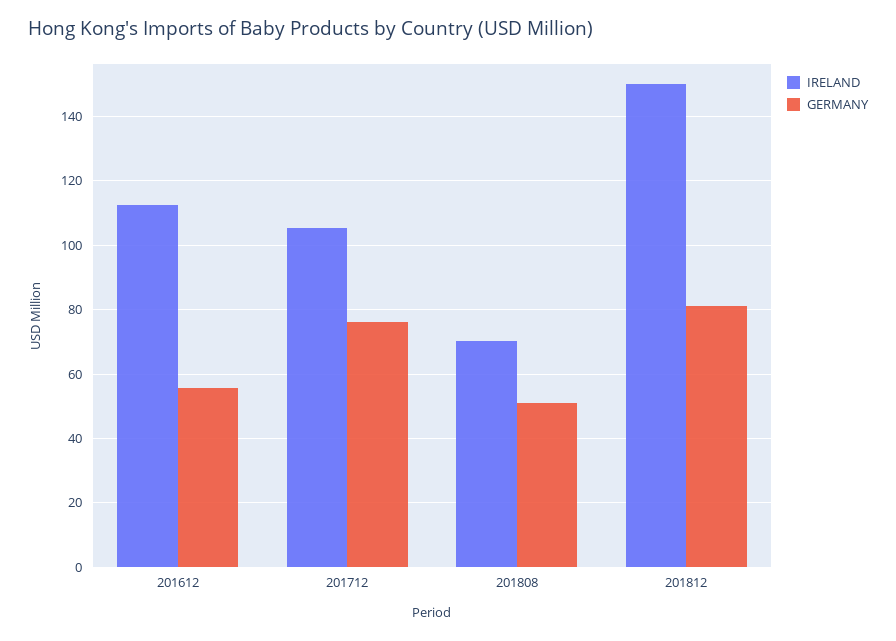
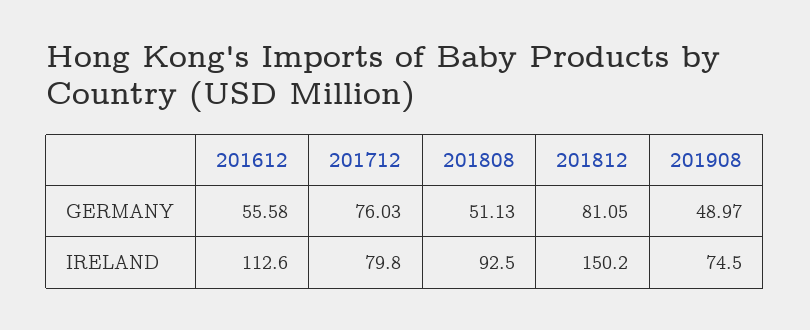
IRELAND, 201712: 106 -> 79.8
IRELAND, 201808: 70 -> 92.5
GERMANY, 201908: none -> 48.97
IRELAND, 201908: none -> 74.5

